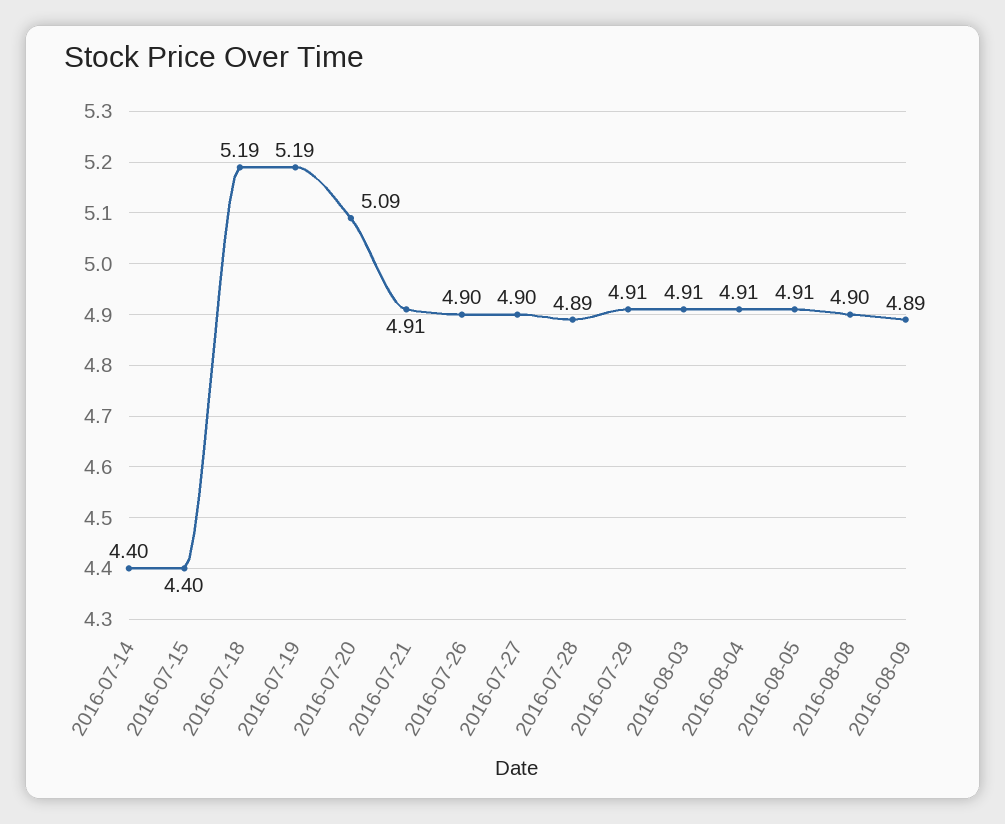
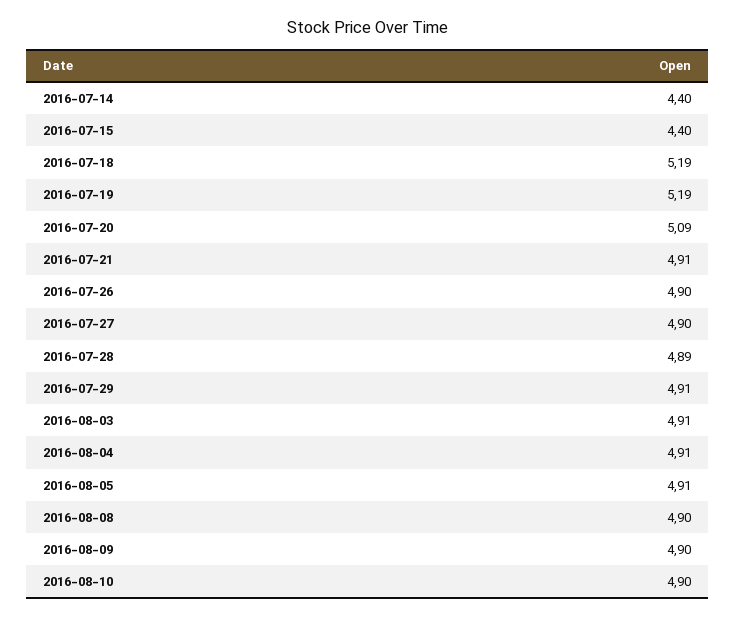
2016-08-09: 4.89 -> 4.9
2016-08-10: none -> 4.9

